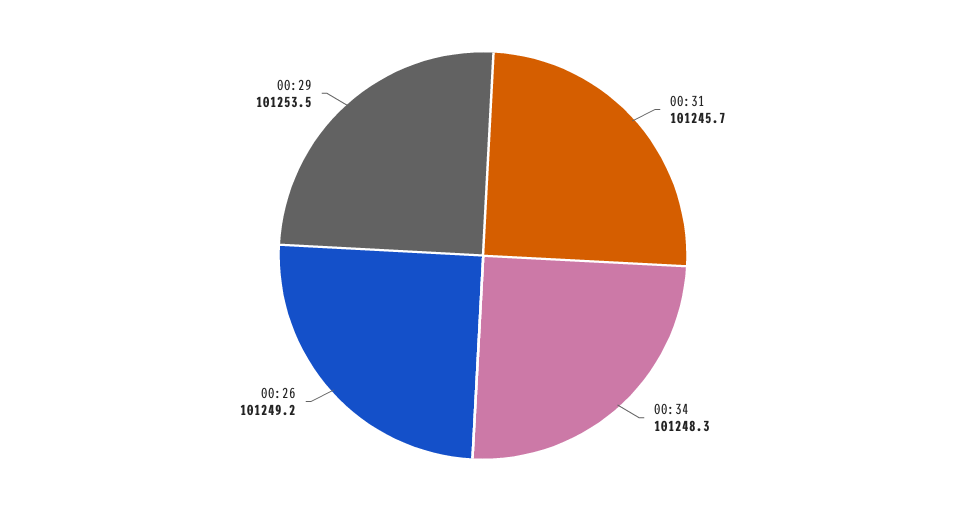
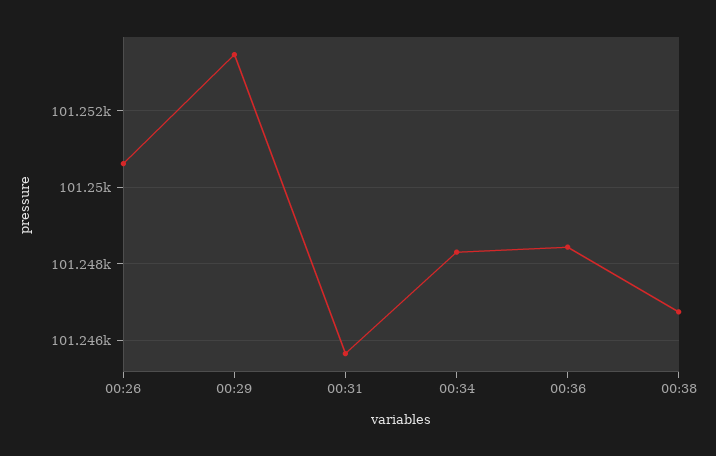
00:26: 101249.2 -> 101250.6
00:36: none -> 101248.4
00:38: none -> 101246.8

